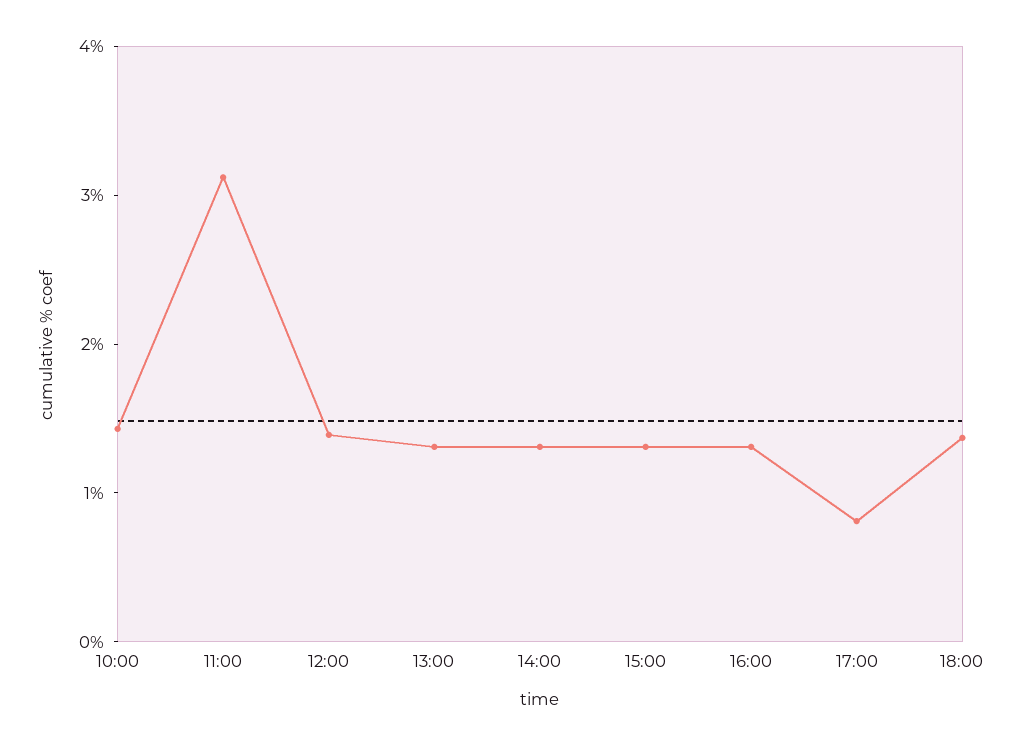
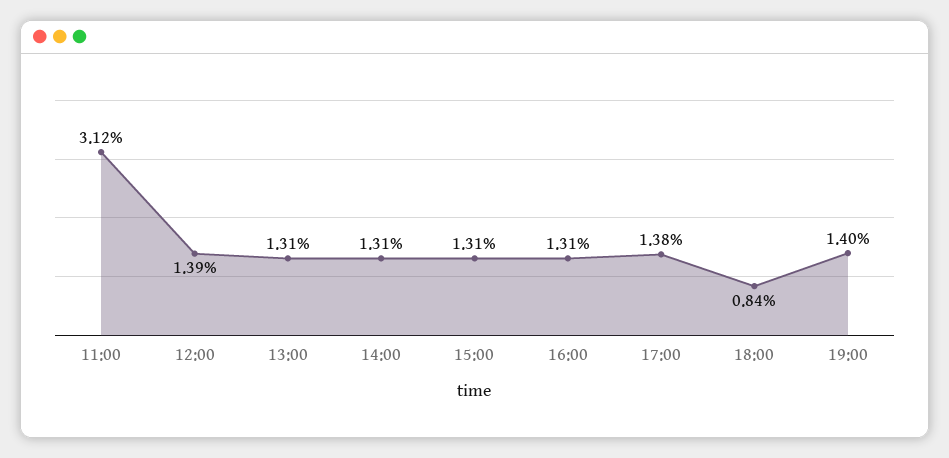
10:00: 1.4 -> none
17:00: 0.8 -> 1.38
18:00: 1.4 -> 0.84
19:00: none -> 1.4

